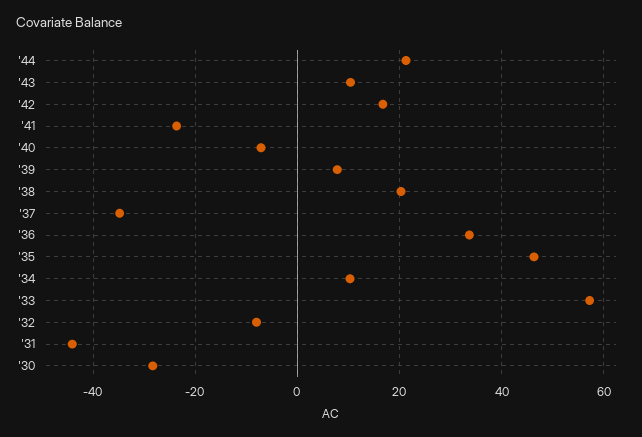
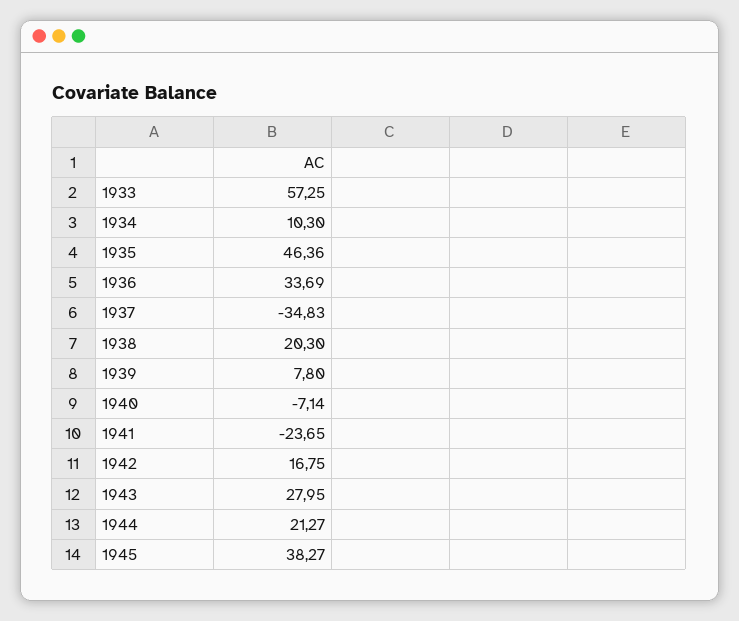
'43: 10 -> 27.95
'32: -8 -> none
'31: -44 -> none
'30: -28 -> none
1945: none -> 38.27

